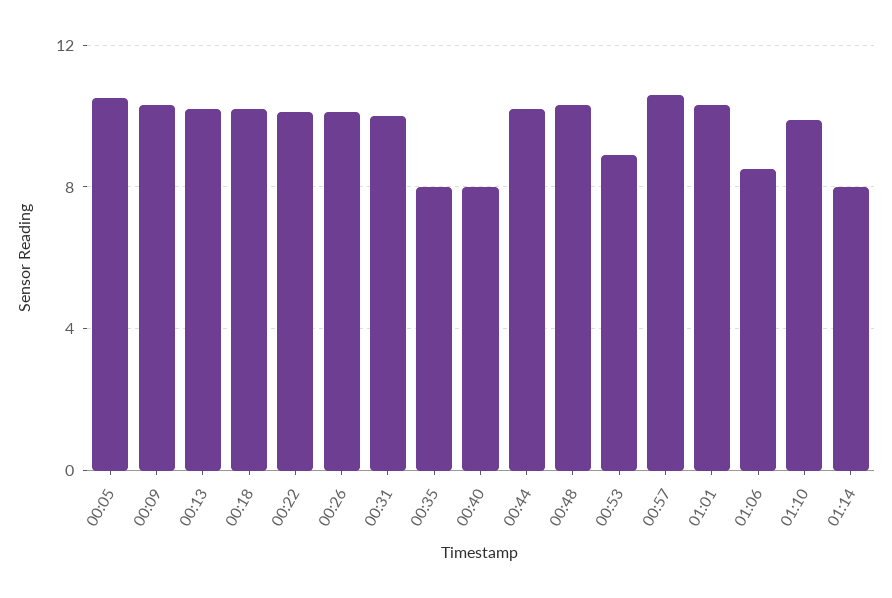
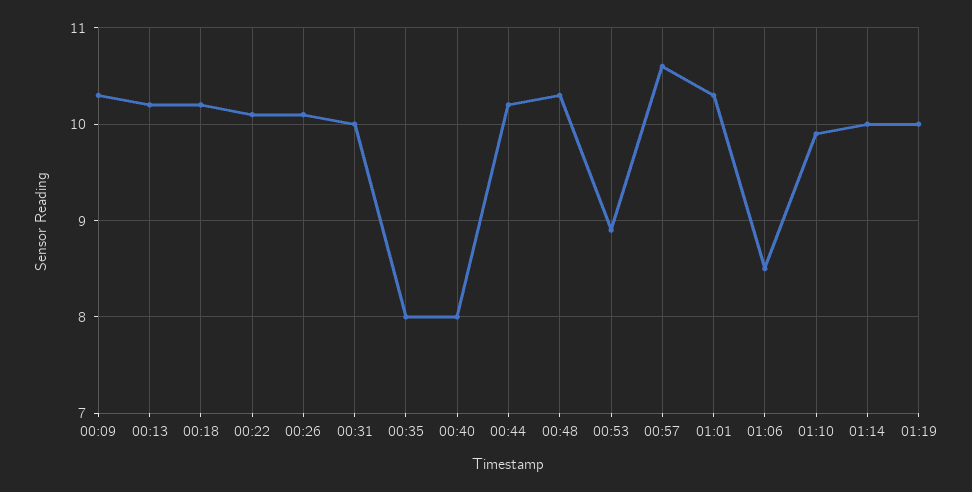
00:05: 10.5 -> none
01:14: 8 -> 10
01:19: none -> 10

